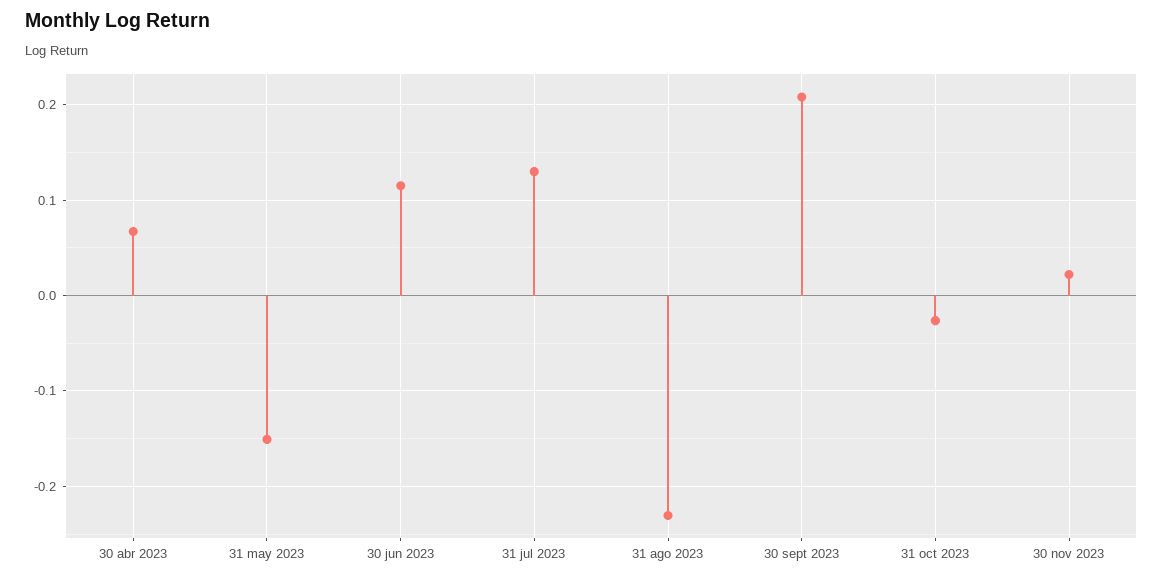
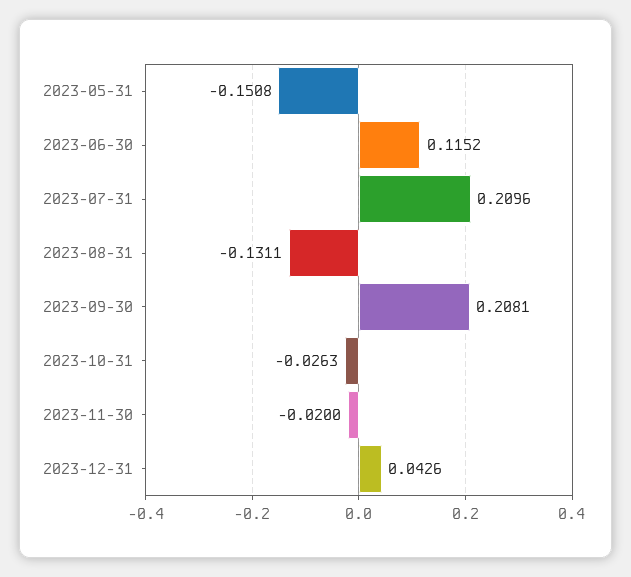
30 abr 2023: 0.07 -> none
31 jul 2023: 0.13 -> 0.2096
31 ago 2023: -0.23 -> -0.1311
30 nov 2023: 0.02 -> -0.02
2023-12-31: none -> 0.0426

